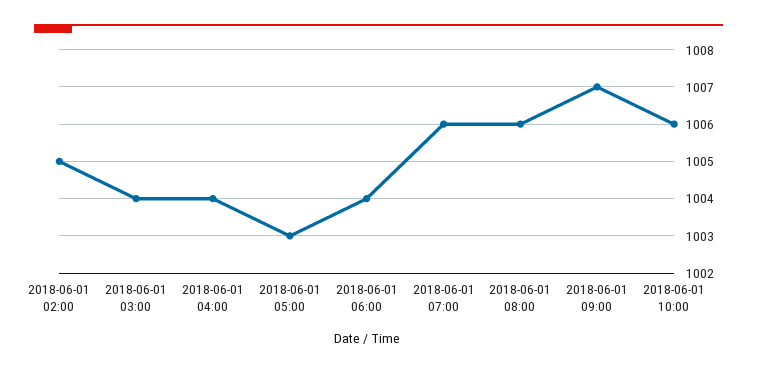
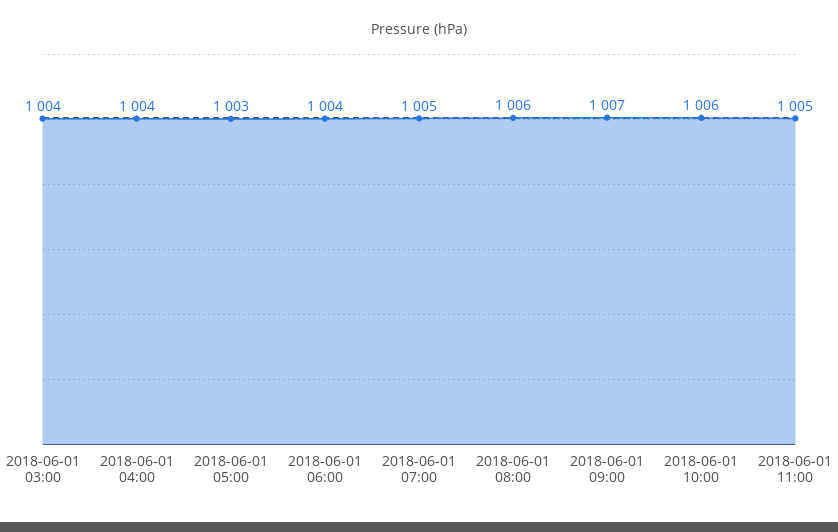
2018-06-01 02:00: 1005 -> none
2018-06-01 07:00: 1006 -> 1005
2018-06-01 11:00: none -> 1005

